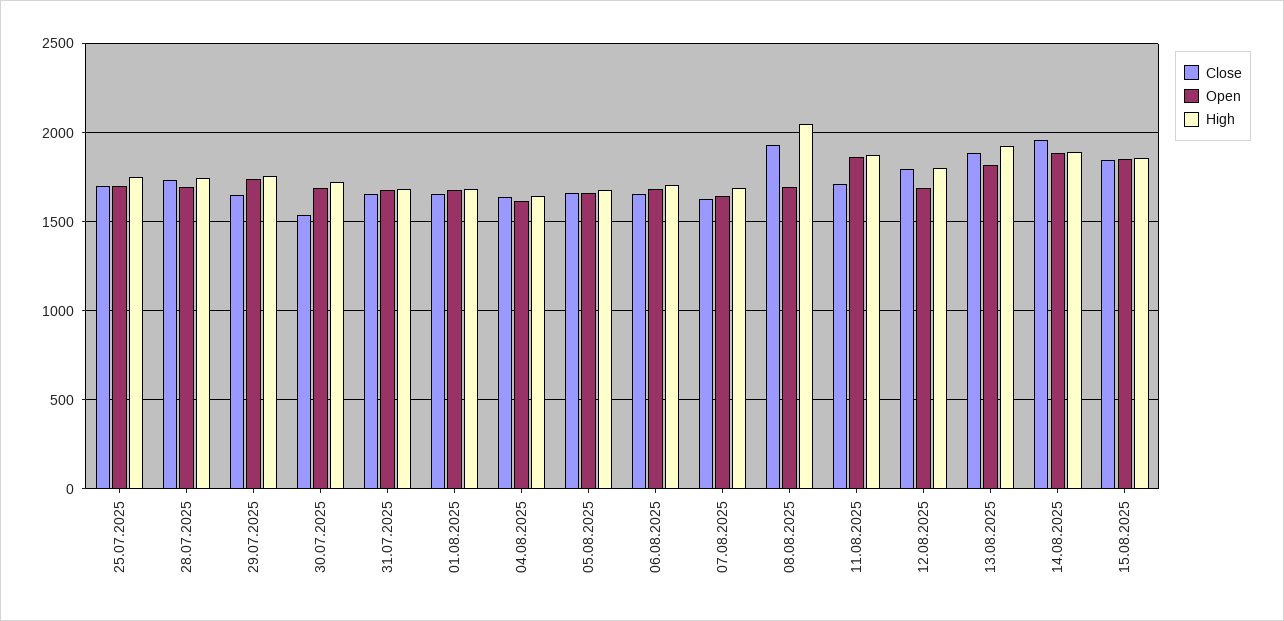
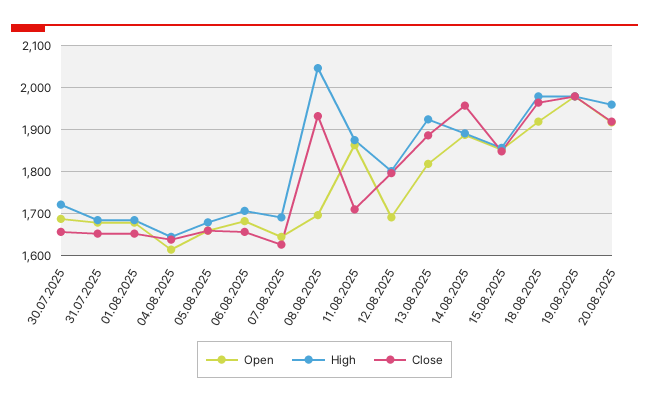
Close, 25.07.2025: 1700 -> none
Open, 25.07.2025: 1700 -> none
High, 25.07.2025: 1750 -> none
Close, 28.07.2025: 1750 -> none
Open, 28.07.2025: 1700 -> none
High, 28.07.2025: 1750 -> none
Close, 29.07.2025: 1650 -> none
Open, 29.07.2025: 1750 -> none
High, 29.07.2025: 1750 -> none
Close, 30.07.2025: 1550 -> 1660
Open, 18.08.2025: none -> 1920
High, 18.08.2025: none -> 1980
Close, 18.08.2025: none -> 1960
Open, 19.08.2025: none -> 1980
High, 19.08.2025: none -> 1980
Close, 19.08.2025: none -> 1980
Open, 20.08.2025: none -> 1920
High, 20.08.2025: none -> 1960
Close, 20.08.2025: none -> 1920

